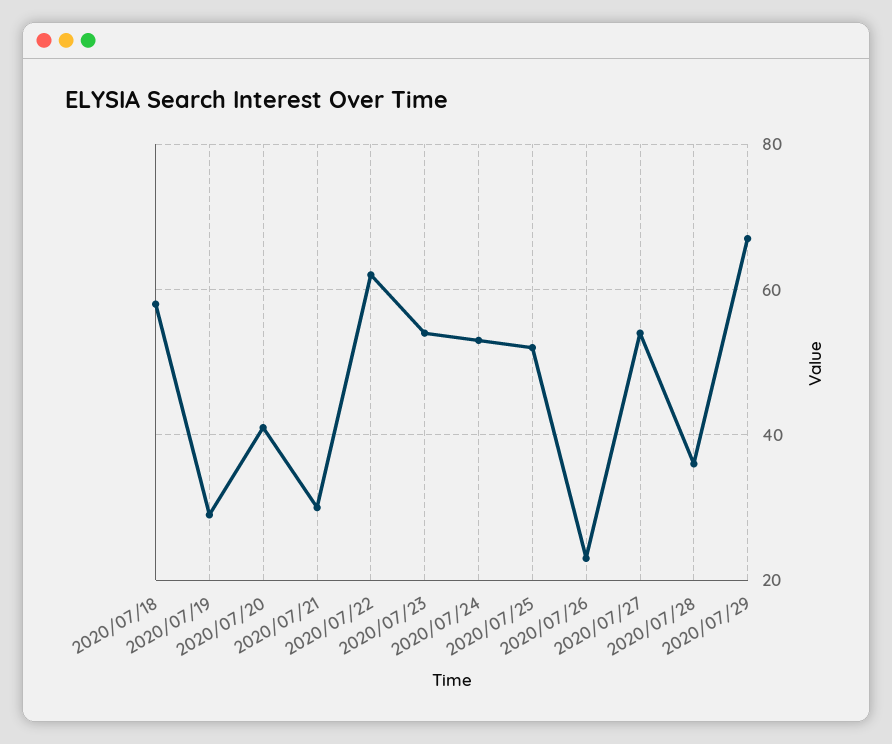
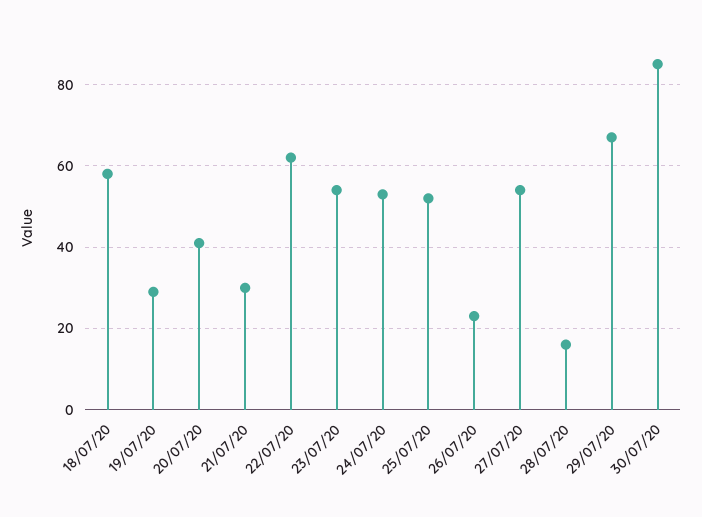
2020/07/28: 35 -> 15
30/07/20: none -> 85

